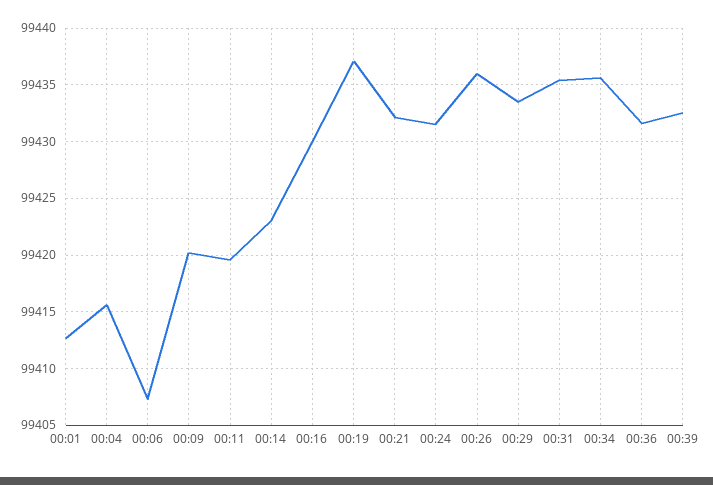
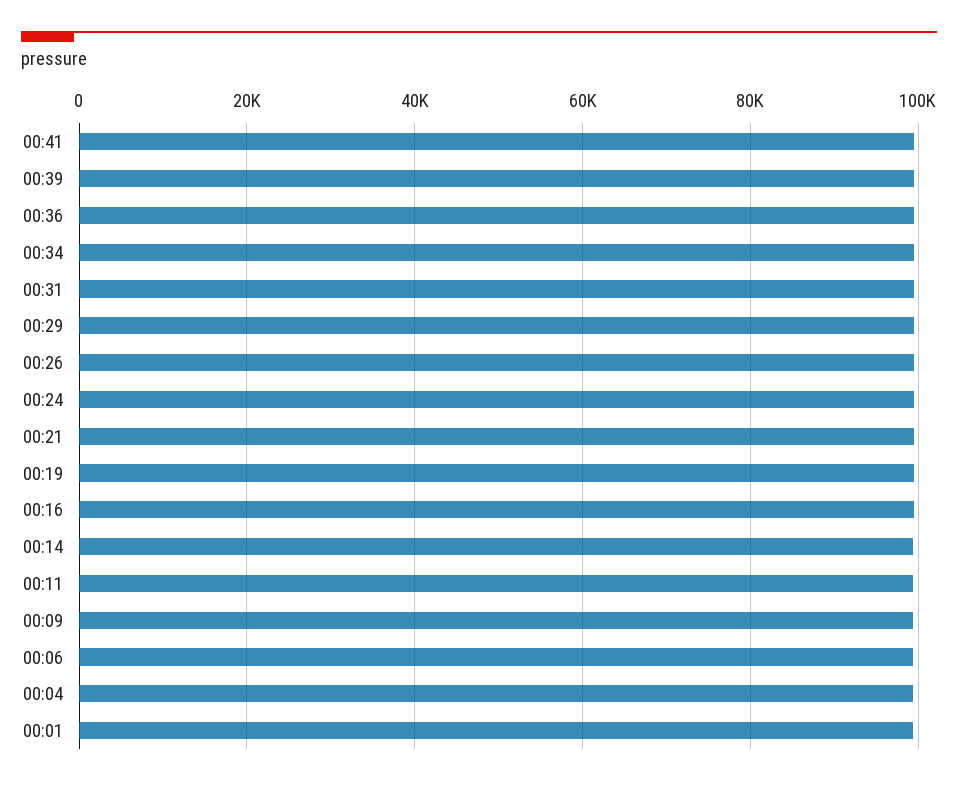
00:41: none -> 100000

